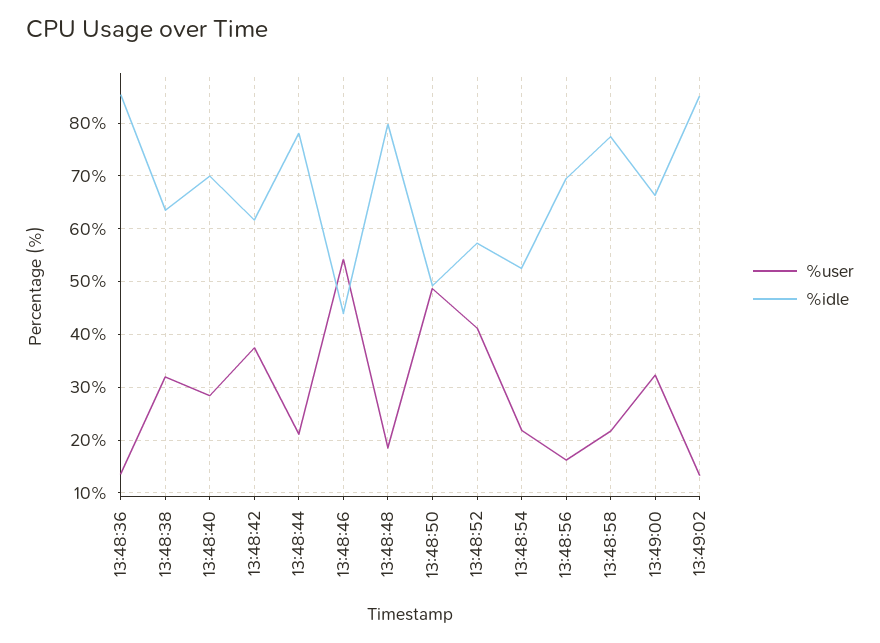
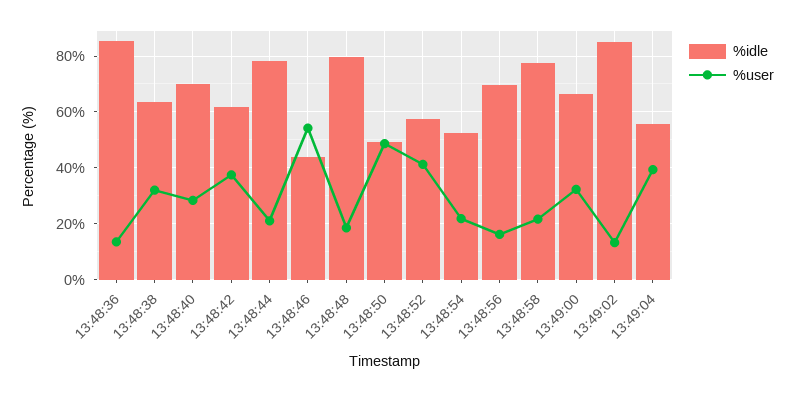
%idle, 13:49:04: none -> 55
%user, 13:49:04: none -> 40

